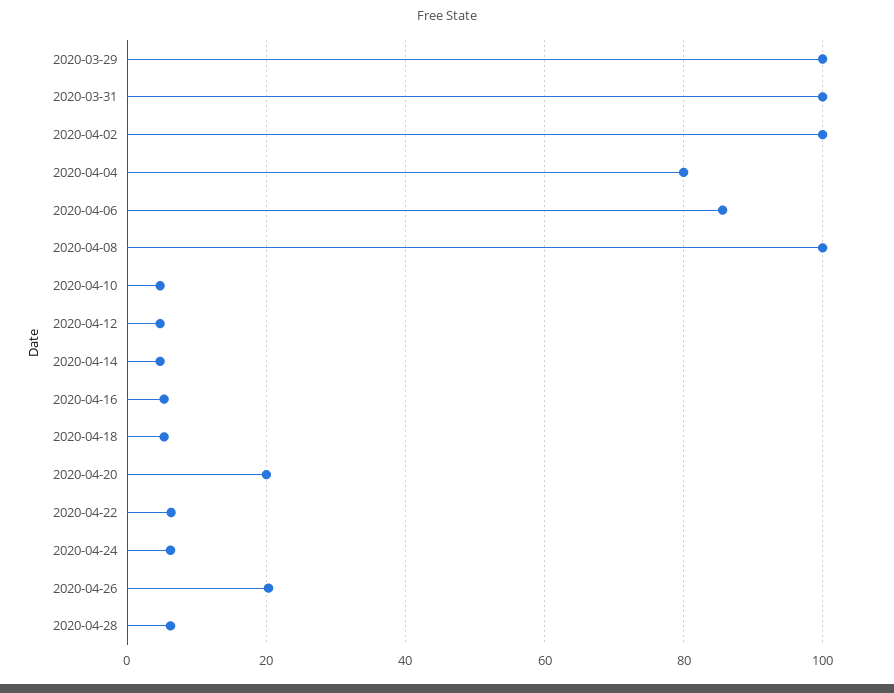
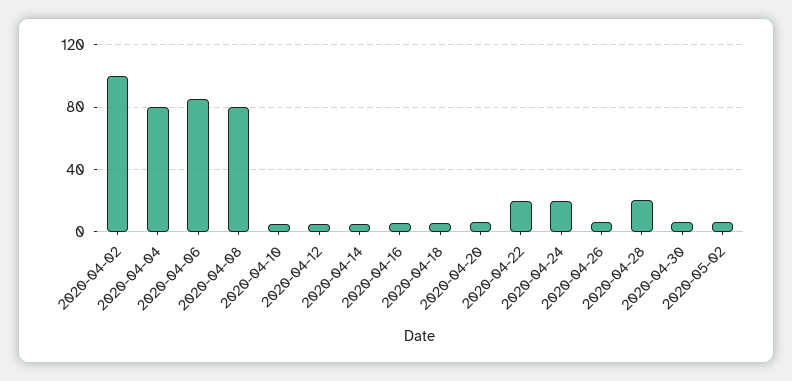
2020-03-29: 100 -> none
2020-03-31: 100 -> none
2020-04-08: 100 -> 80
2020-04-20: 20 -> 5
2020-04-22: 6 -> 20
2020-04-24: 6 -> 20
2020-04-26: 20 -> 5
2020-04-28: 6 -> 20
2020-04-30: none -> 5
2020-05-02: none -> 5

